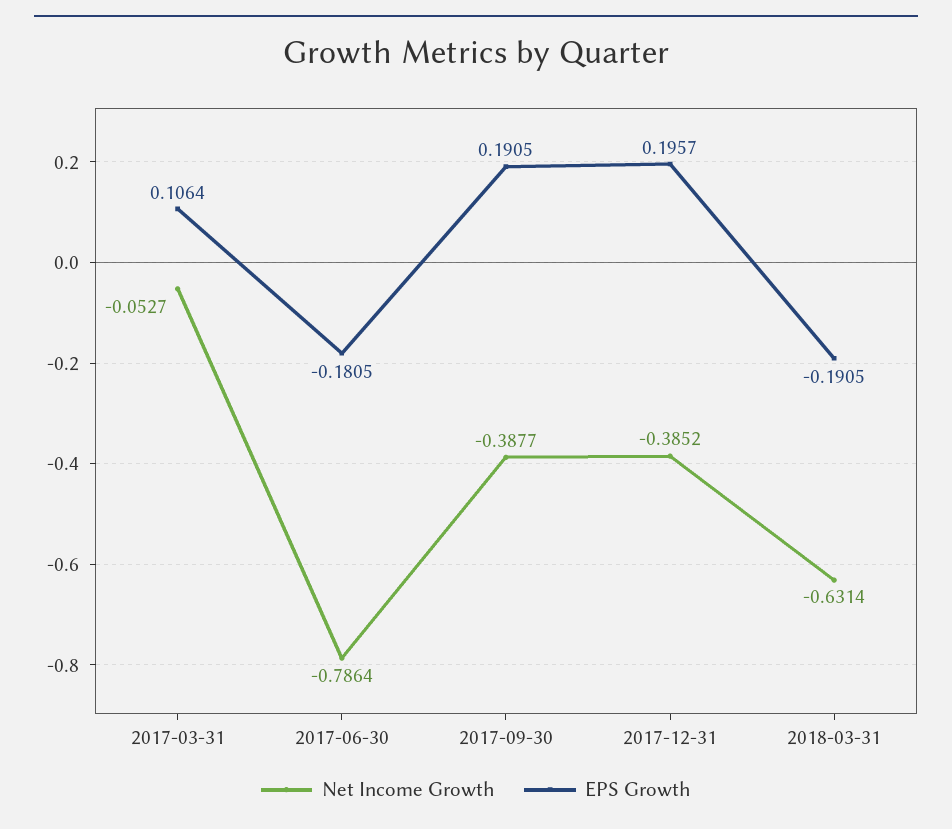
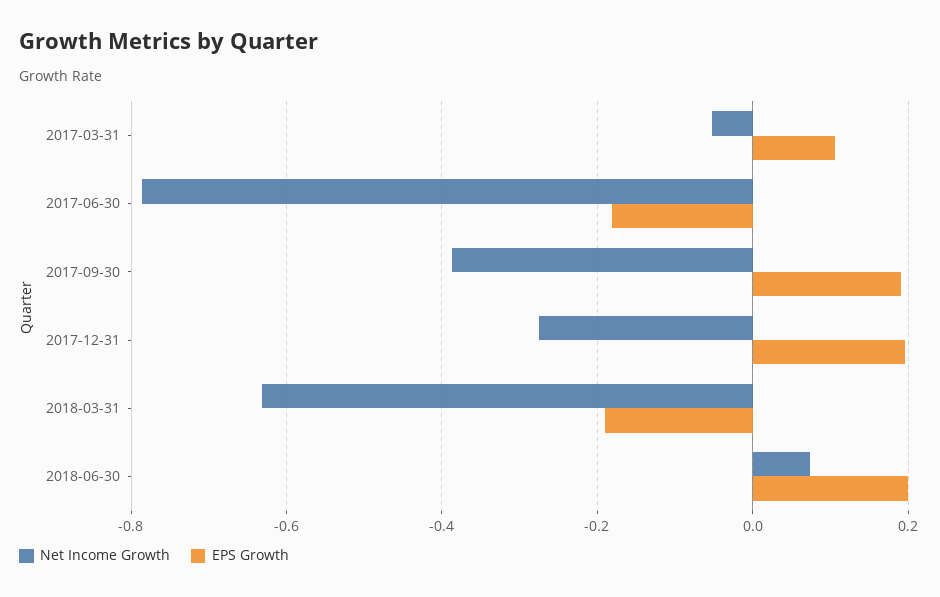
Net Income Growth, 2017-12-31: -0.3852 -> -0.28
Net Income Growth, 2018-06-30: none -> 0.08
EPS Growth, 2018-06-30: none -> 0.2

